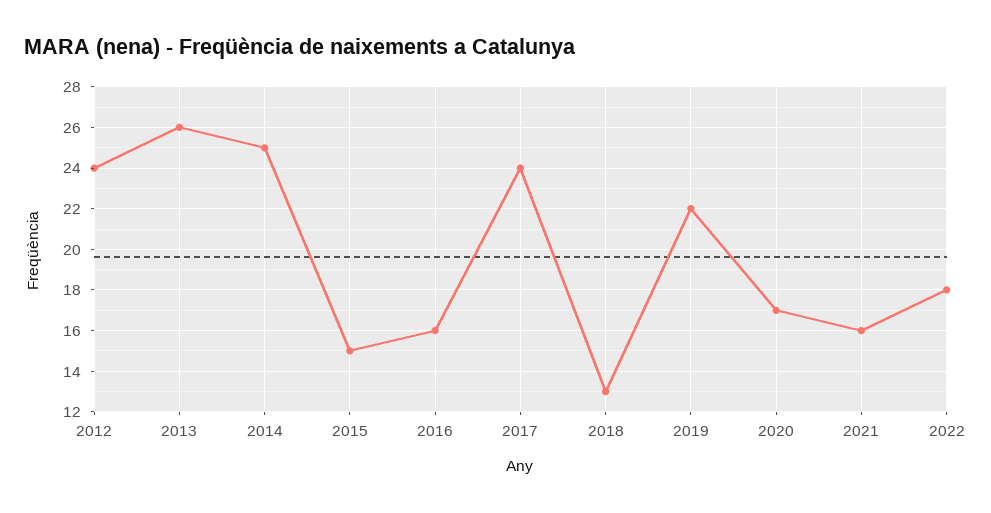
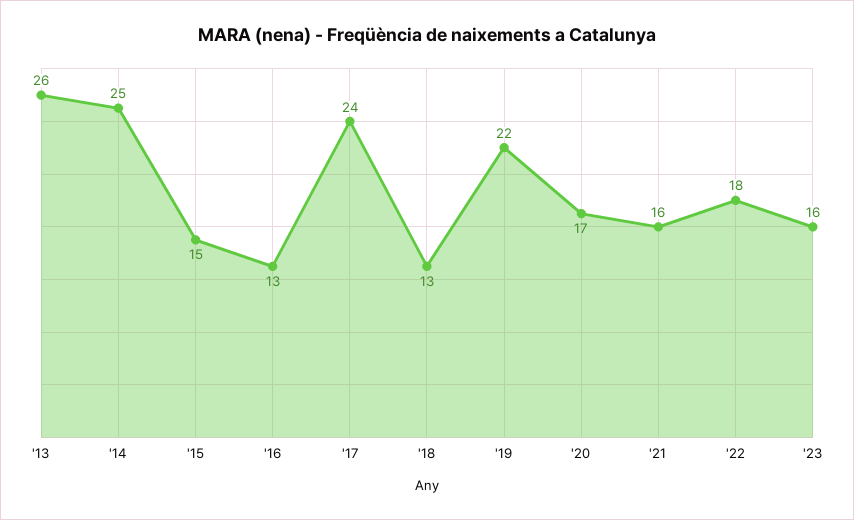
2012: 24 -> none
2016: 16 -> 13
'23: none -> 16

